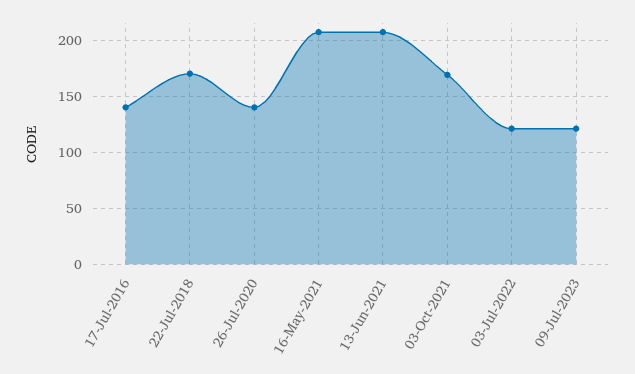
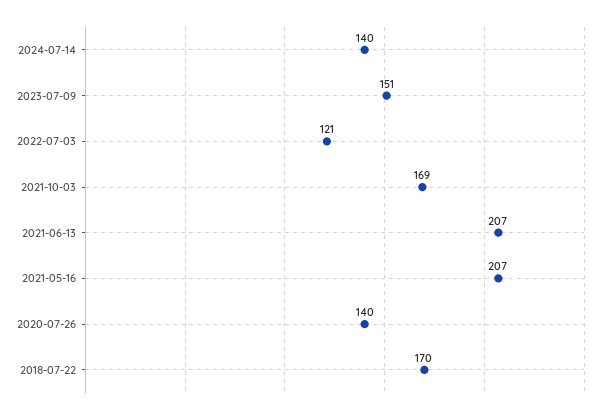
17-Jul-2016: 140 -> none
09-Jul-2023: 120 -> 151
2024-07-14: none -> 140

